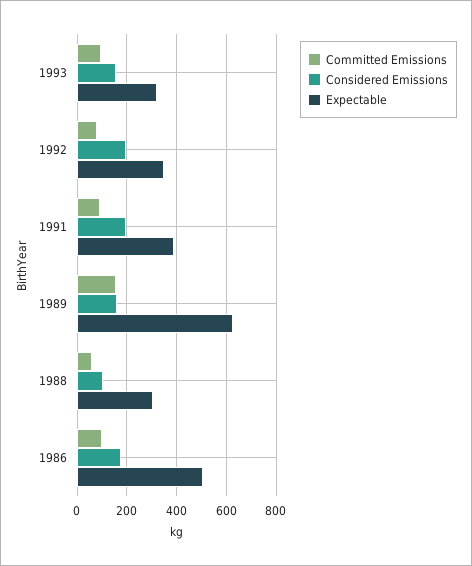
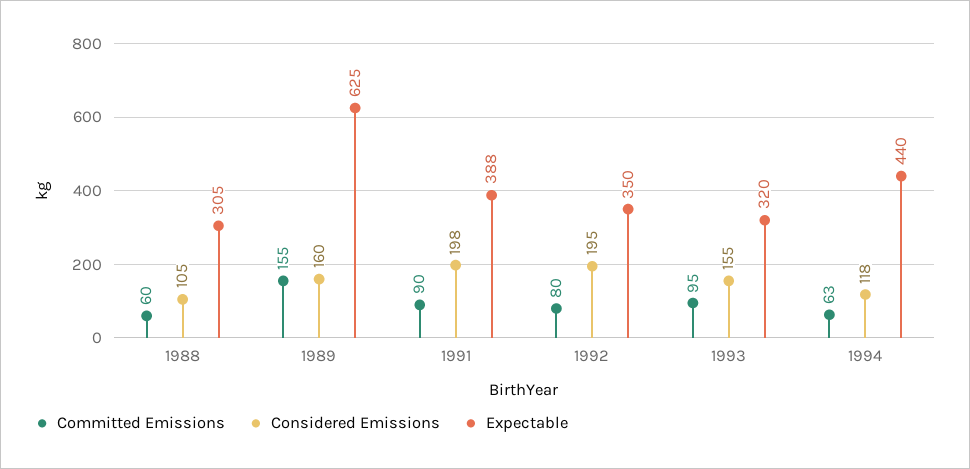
Committed Emissions, 1986: 100 -> none
Considered Emissions, 1986: 175 -> none
Expectable, 1986: 500 -> none
Committed Emissions, 1994: none -> 63
Considered Emissions, 1994: none -> 118
Expectable, 1994: none -> 440

